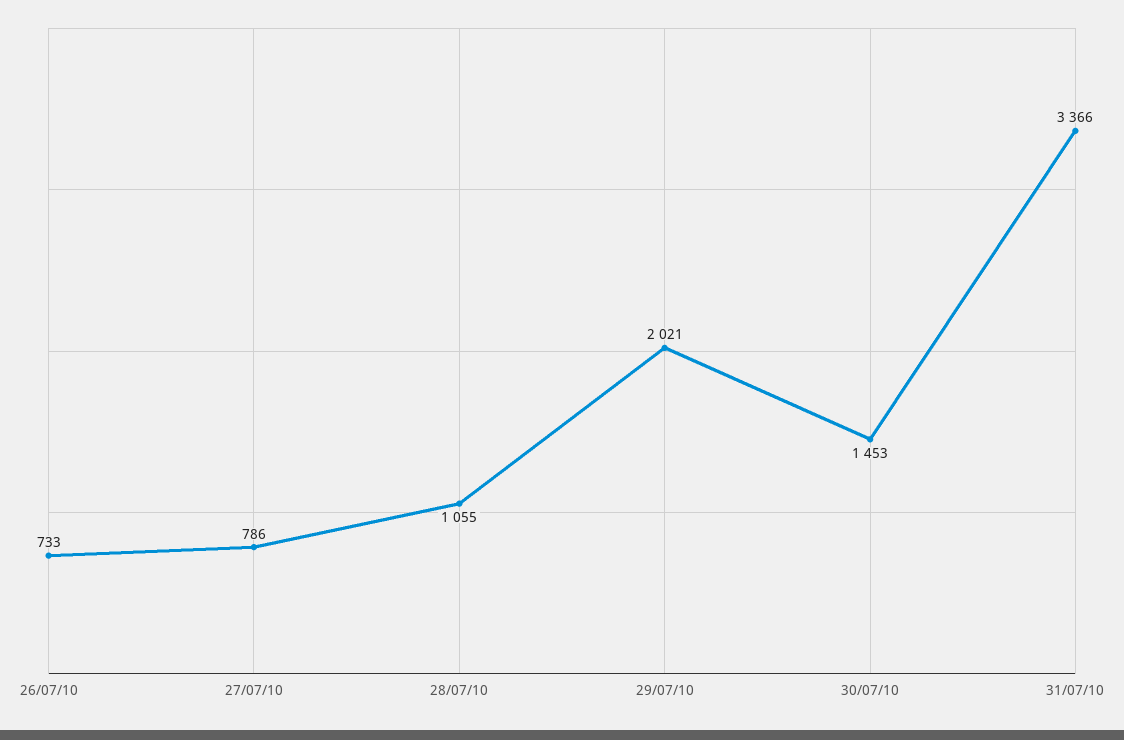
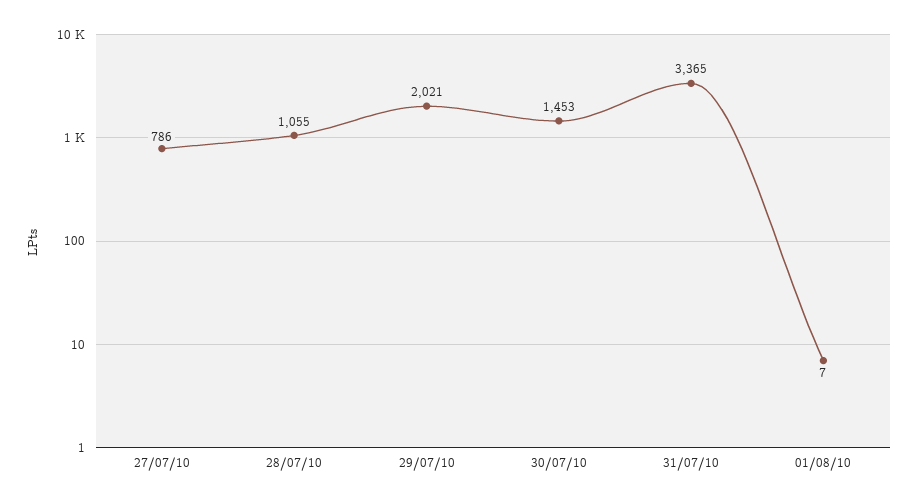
26/07/10: 733 -> none
31/07/10: 3366 -> 3365
01/08/10: none -> 7

